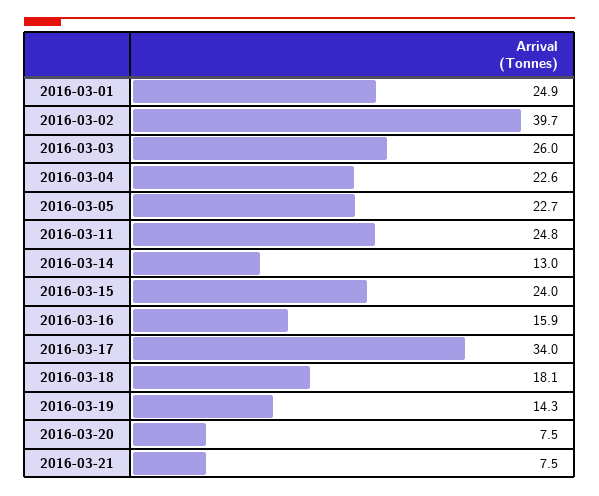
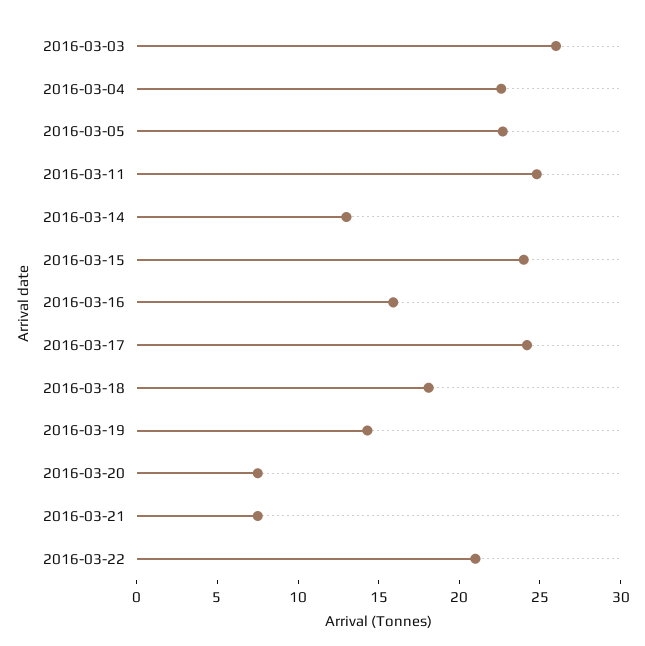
2016-03-01: 24.9 -> none
2016-03-02: 39.7 -> none
2016-03-17: 34 -> 24
2016-03-22: none -> 21

